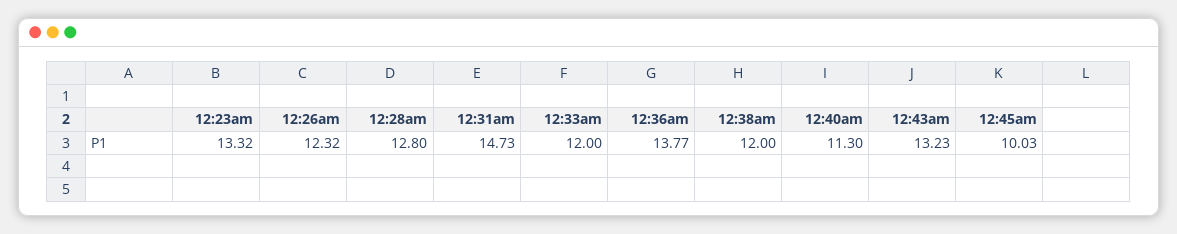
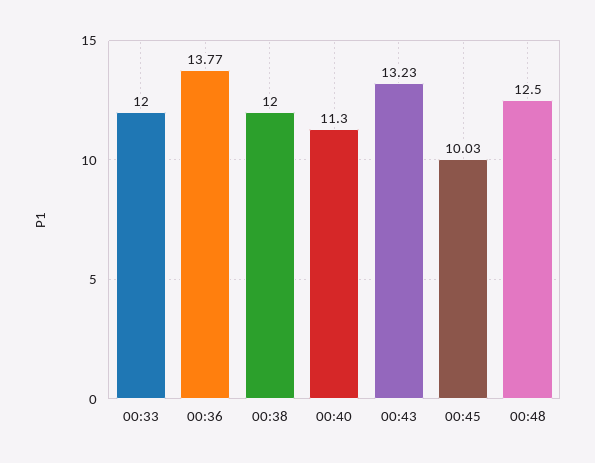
12:23am: 13.32 -> none
12:26am: 12.32 -> none
12:28am: 12.8 -> none
12:31am: 14.73 -> none
00:48: none -> 12.5

